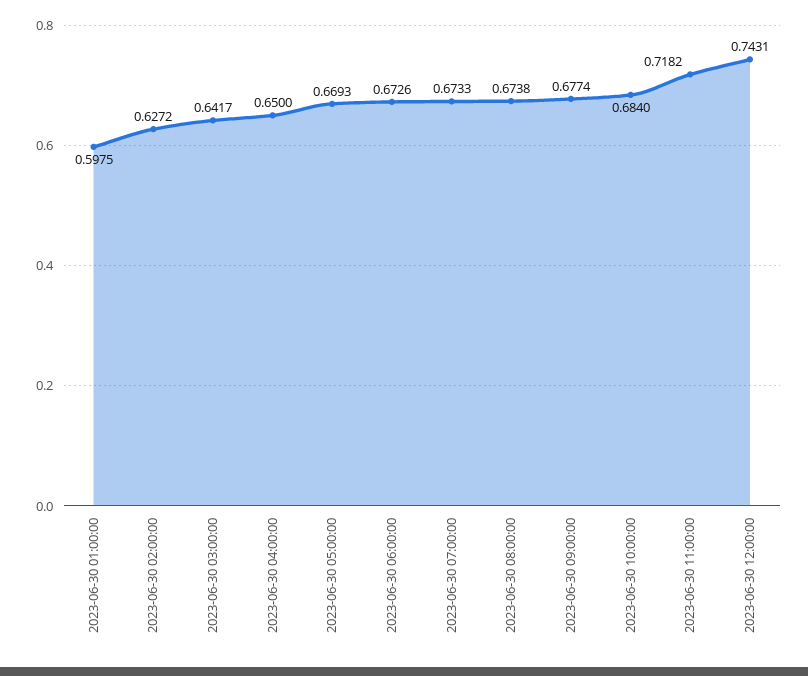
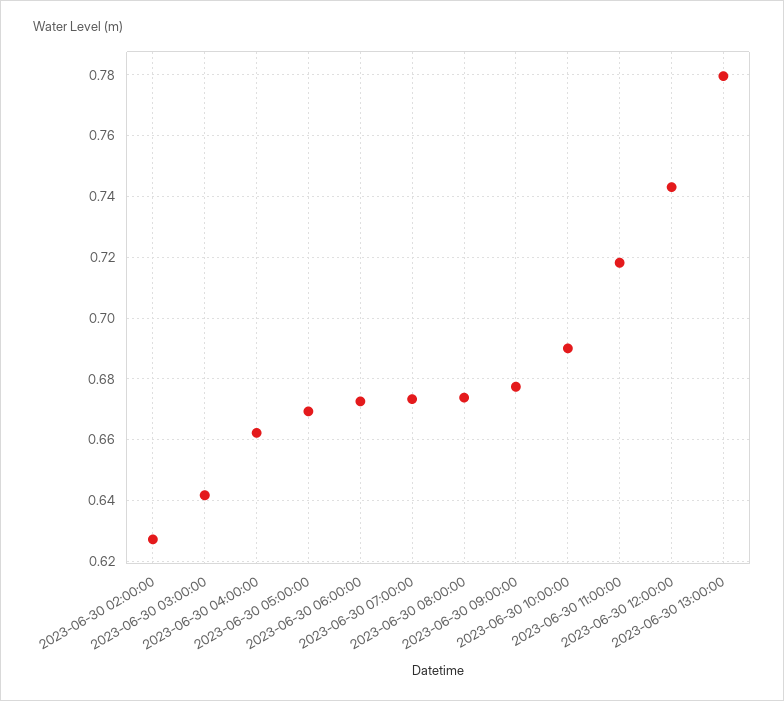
2023-06-30 01:00:00: 0.5975 -> none
2023-06-30 04:00:00: 0.65 -> 0.662
2023-06-30 10:00:00: 0.684 -> 0.69
2023-06-30 13:00:00: none -> 0.78

